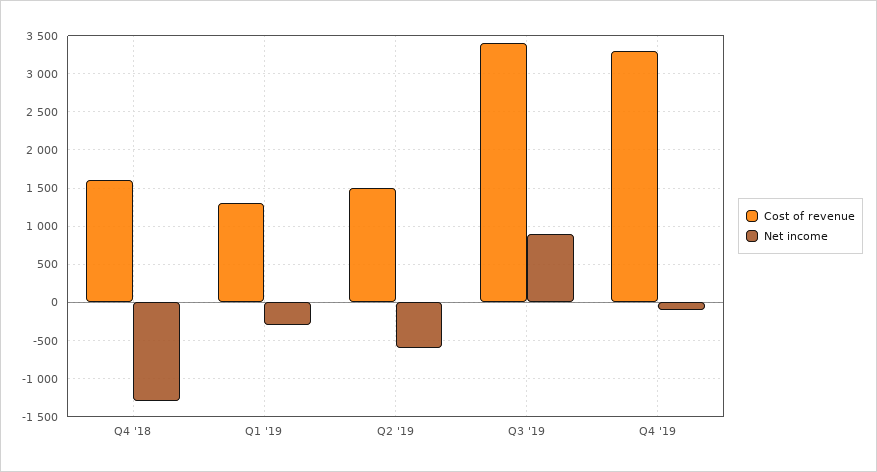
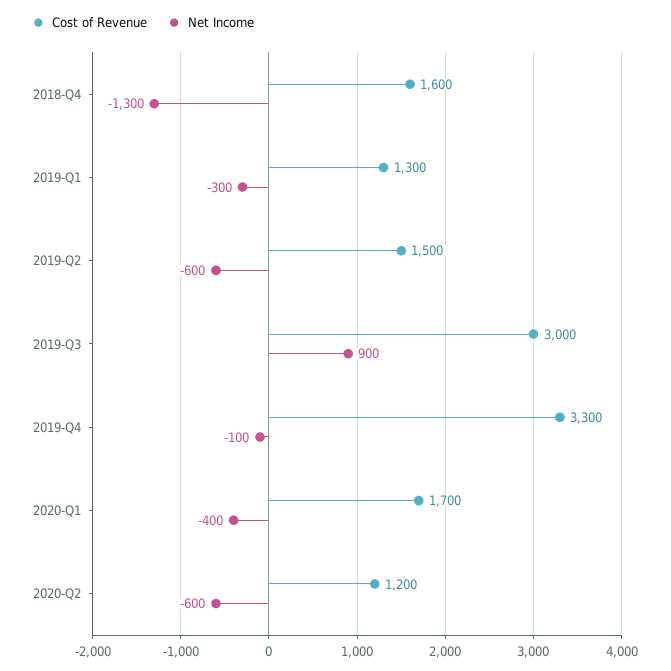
Cost of revenue, Q3 '19: 3400 -> 3000
Cost of revenue, 2020-Q1: none -> 1700
Net income, 2020-Q1: none -> -400
Cost of revenue, 2020-Q2: none -> 1200
Net income, 2020-Q2: none -> -600

